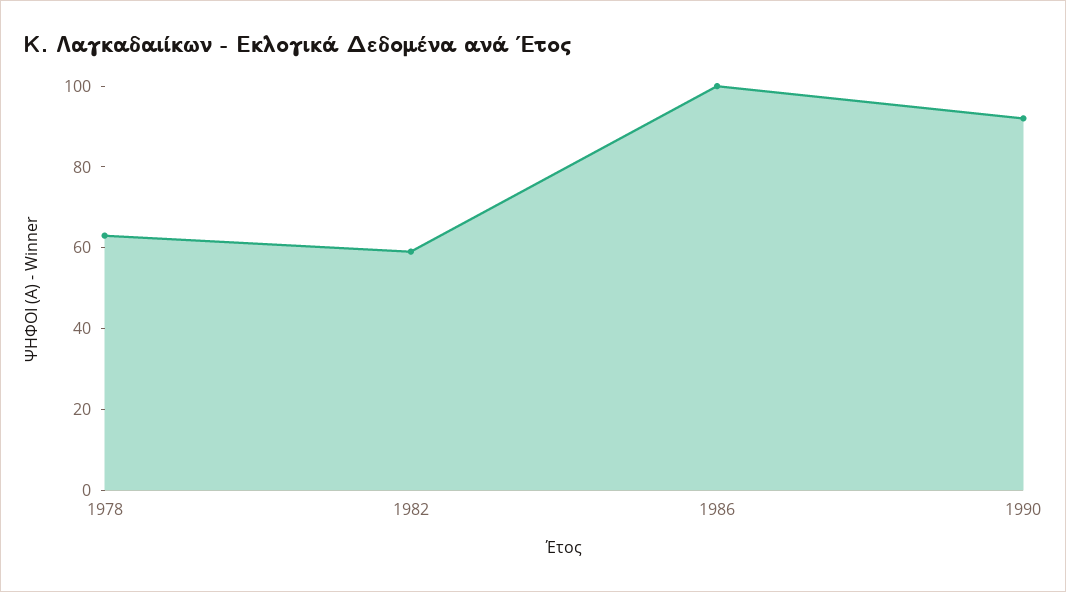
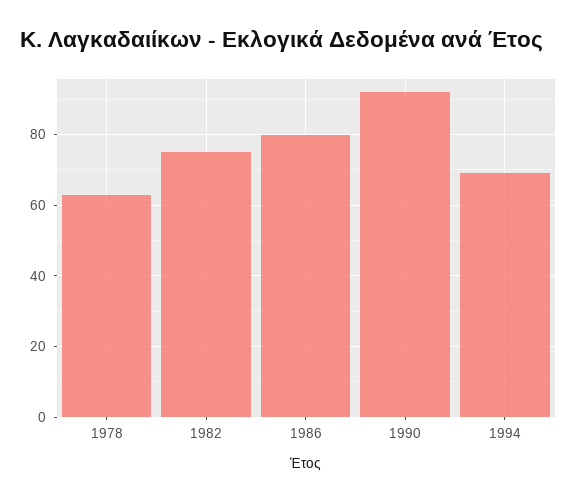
1982: 60 -> 75
1986: 100 -> 80
1994: none -> 70

